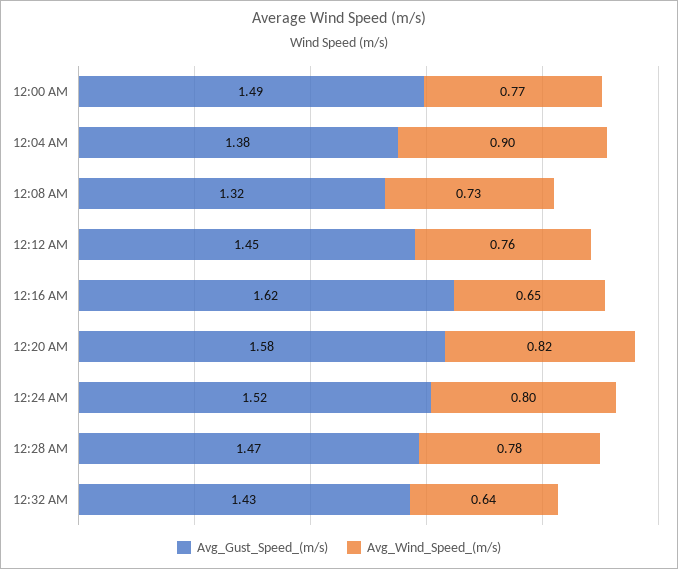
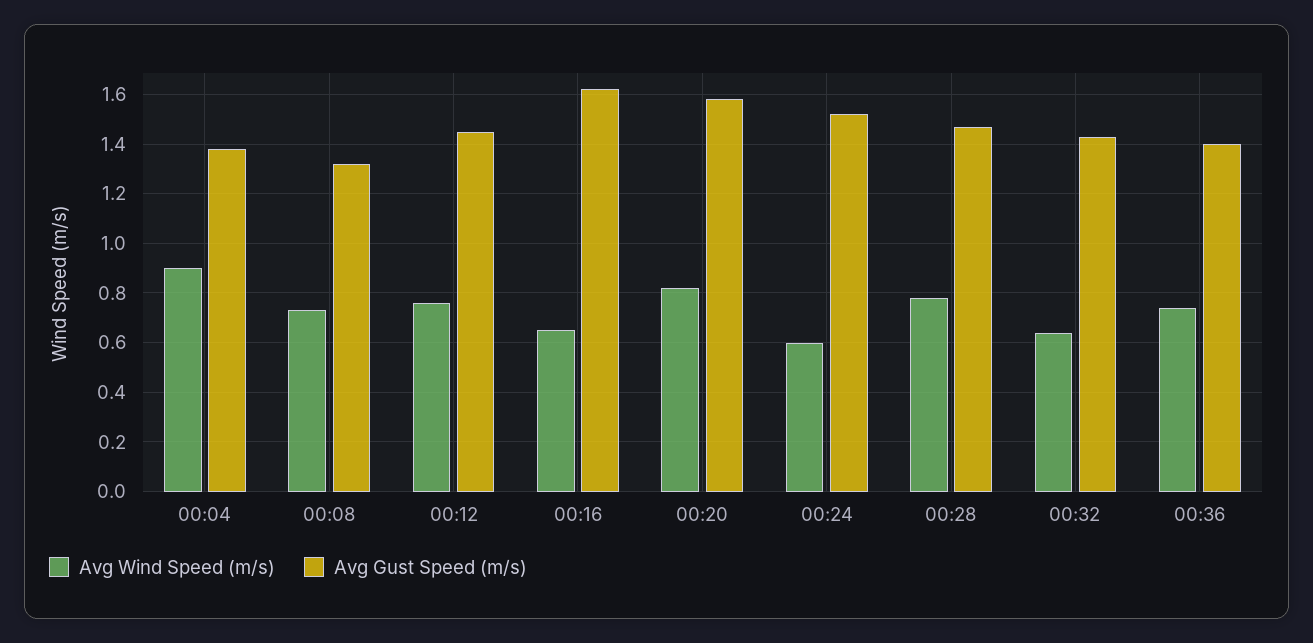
Avg_Gust_Speed_(m/s), 12:00 AM: 1.49 -> none
Avg_Wind_Speed_(m/s), 12:00 AM: 0.77 -> none
Avg_Wind_Speed_(m/s), 12:24 AM: 0.8 -> 0.6
Avg_Wind_Speed_(m/s), 00:36: none -> 0.75
Avg_Gust_Speed_(m/s), 00:36: none -> 1.4

